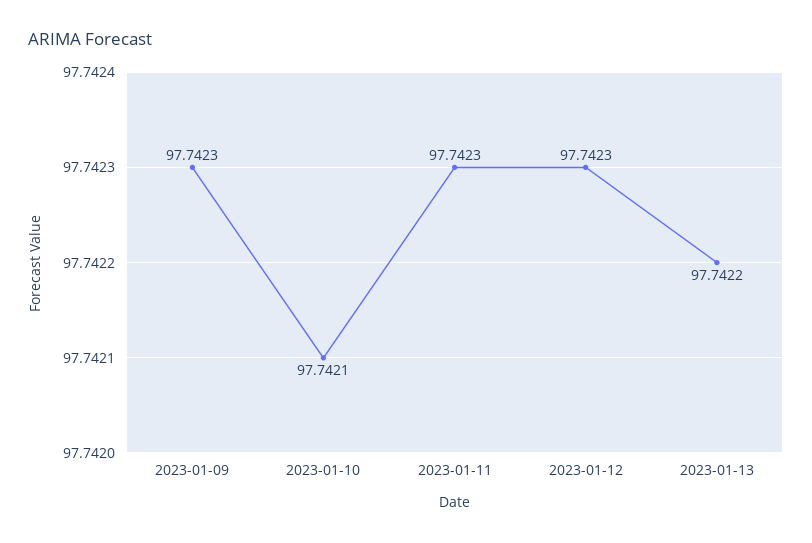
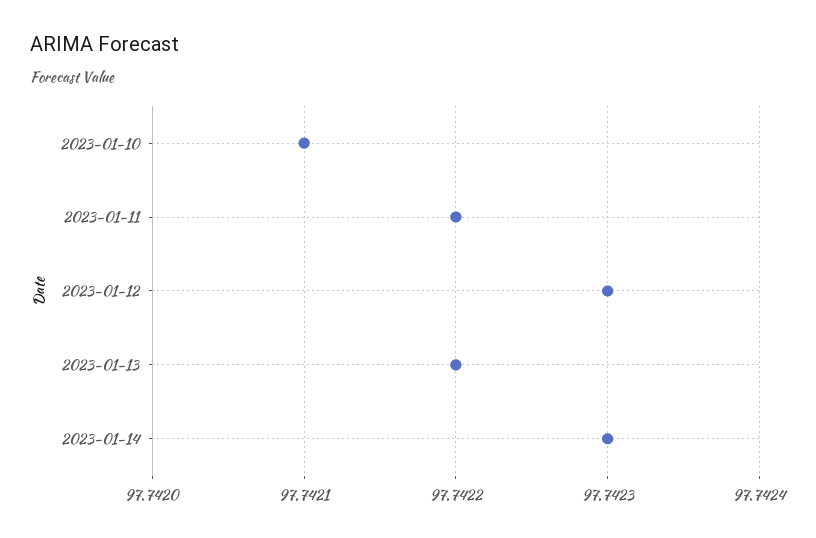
2023-01-09: 97.7423 -> none
2023-01-11: 97.7423 -> 97.7422
2023-01-14: none -> 97.7423

